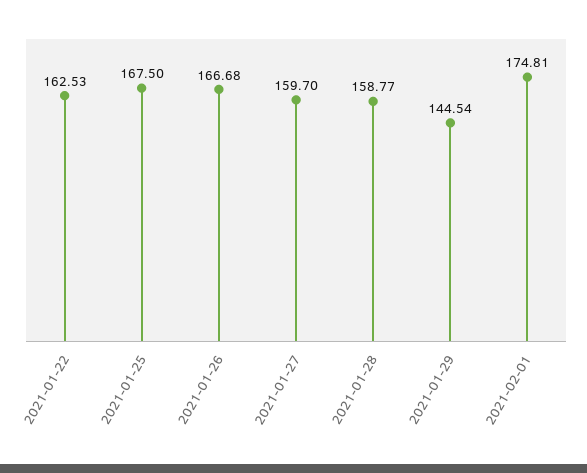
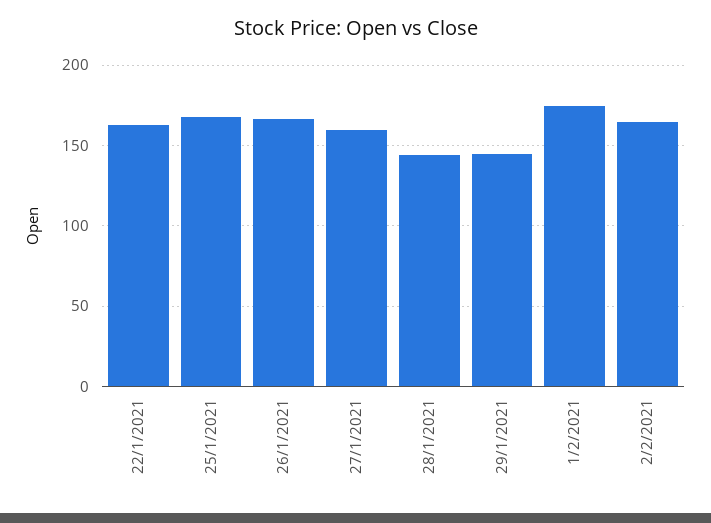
2021-01-28: 158.77 -> 145
2/2/2021: none -> 165

